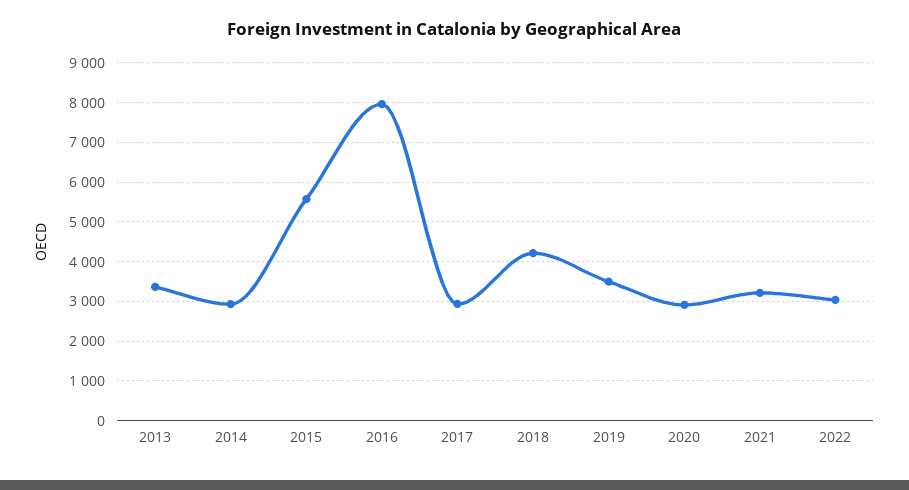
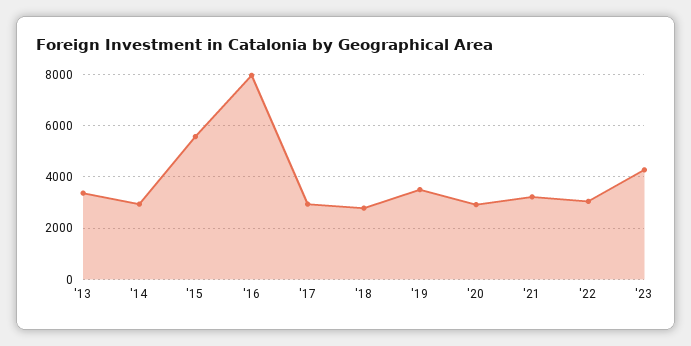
2018: 4200 -> 2750
'23: none -> 4250

